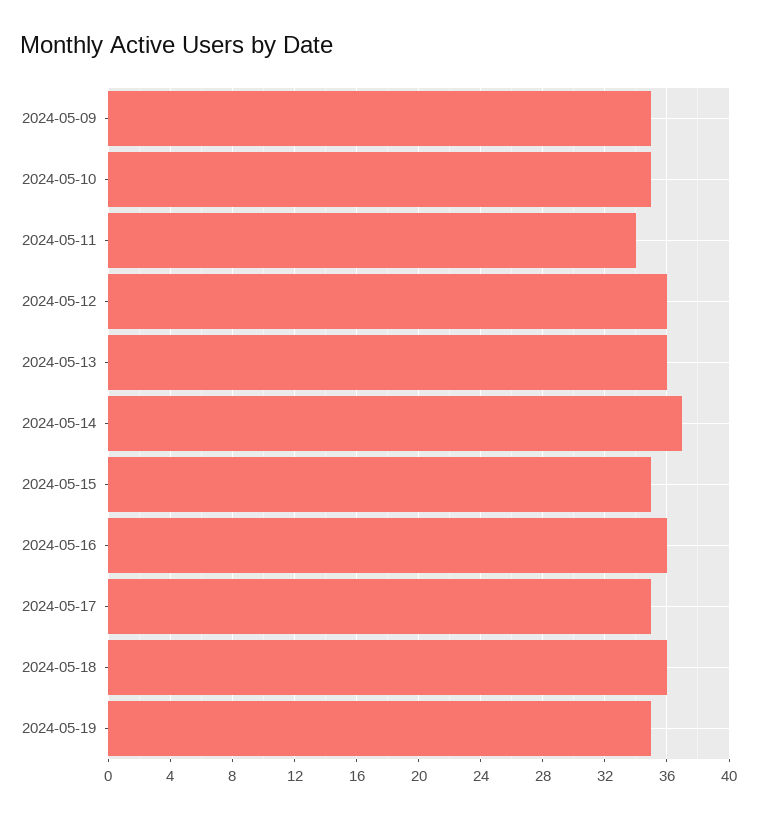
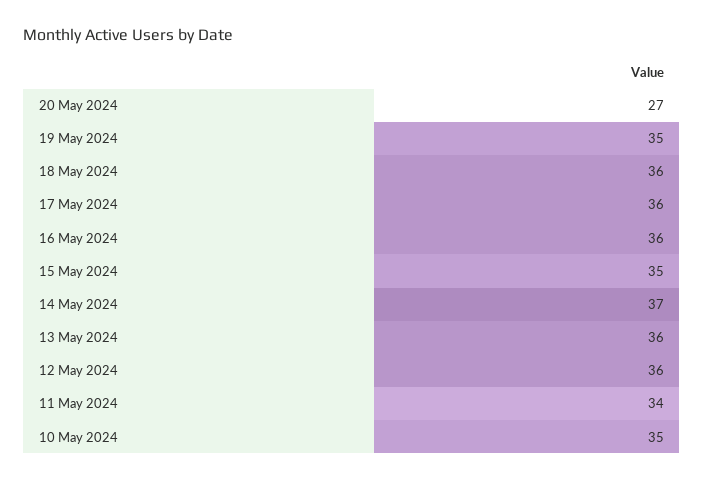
2024-05-09: 35 -> none
2024-05-17: 35 -> 36
20 May 2024: none -> 27

